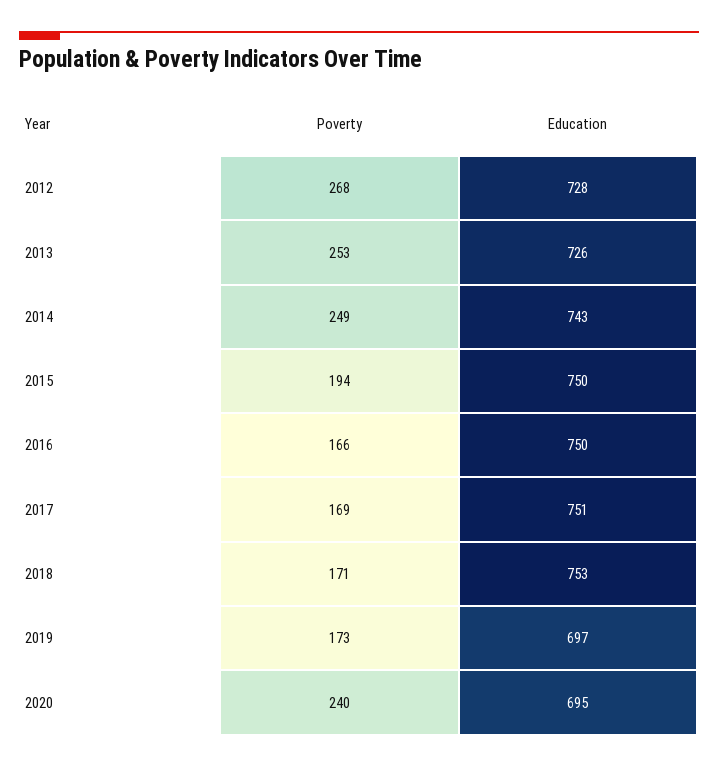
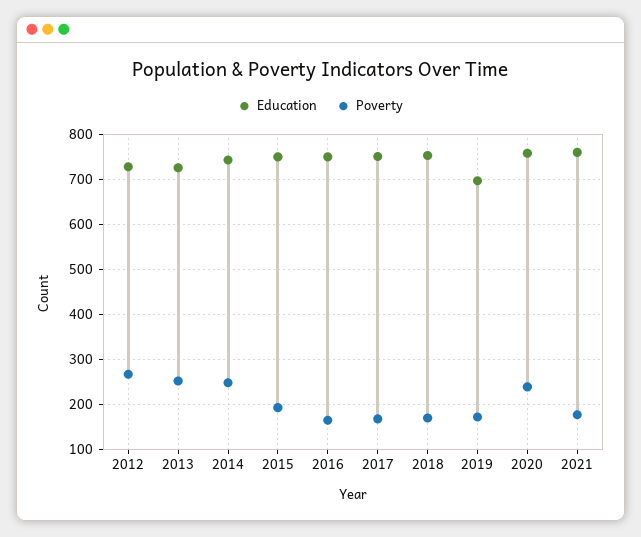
Education, 2020: 695 -> 760
Education, 2021: none -> 760
Poverty, 2021: none -> 180

